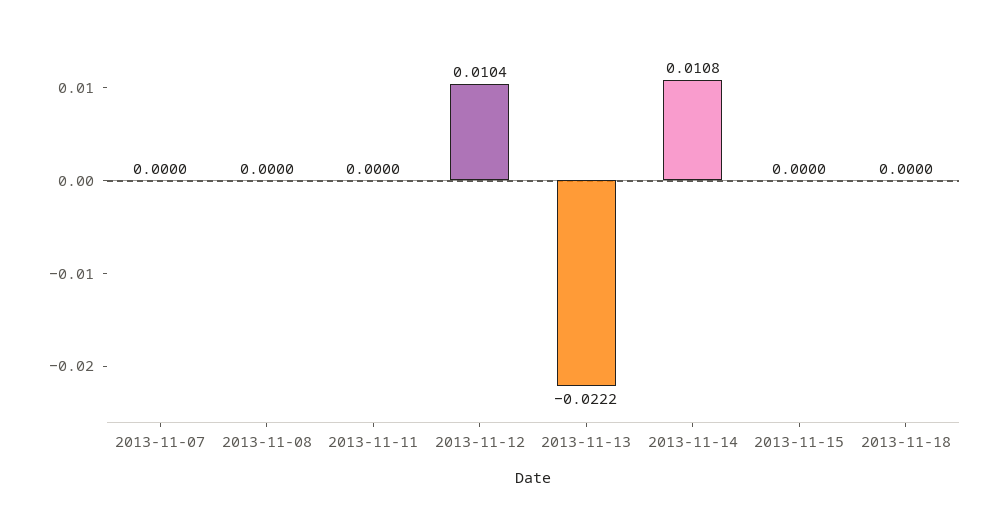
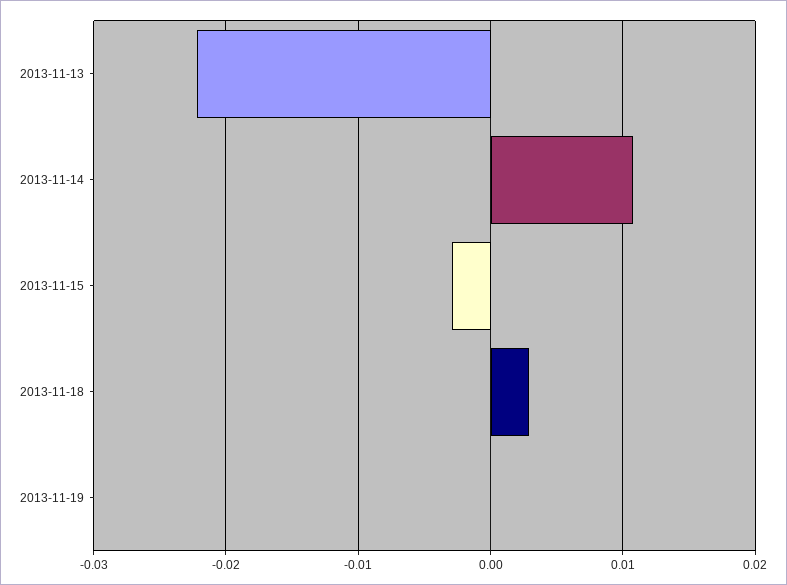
2013-11-07: 0 -> none
2013-11-08: 0 -> none
2013-11-11: 0 -> none
2013-11-12: 0.0104 -> none
2013-11-15: 0 -> -0.003
2013-11-18: 0 -> 0.003
2013-11-19: none -> 0

